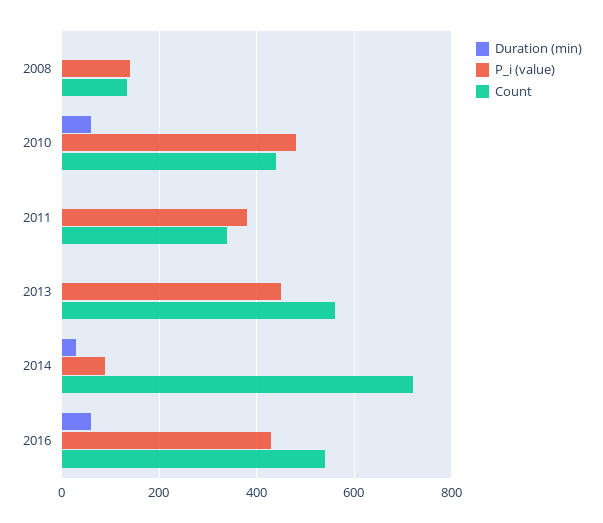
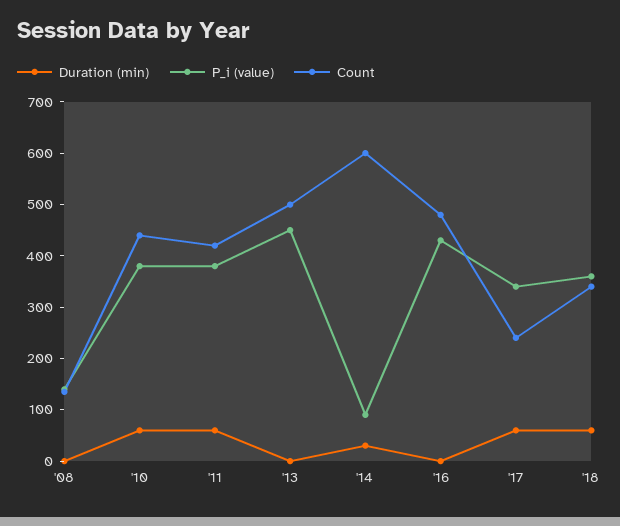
P_i (value), 2010: 480 -> 380
Duration (min), 2011: 0 -> 60
Count, 2011: 340 -> 420
Count, 2013: 560 -> 500
Count, 2014: 720 -> 600
Duration (min), 2016: 60 -> 0
Count, 2016: 540 -> 480
Duration (min), '17: none -> 60
P_i (value), '17: none -> 340
Count, '17: none -> 240
Duration (min), '18: none -> 60
P_i (value), '18: none -> 360
Count, '18: none -> 340

